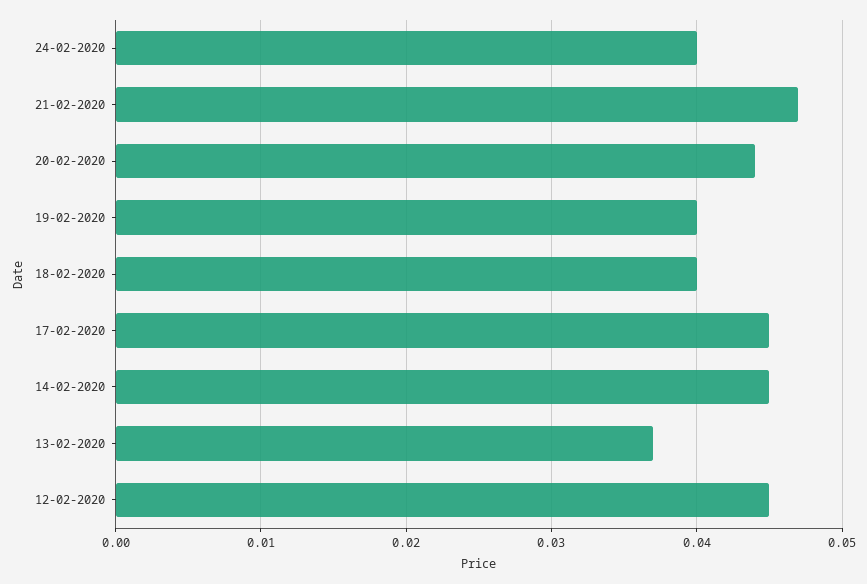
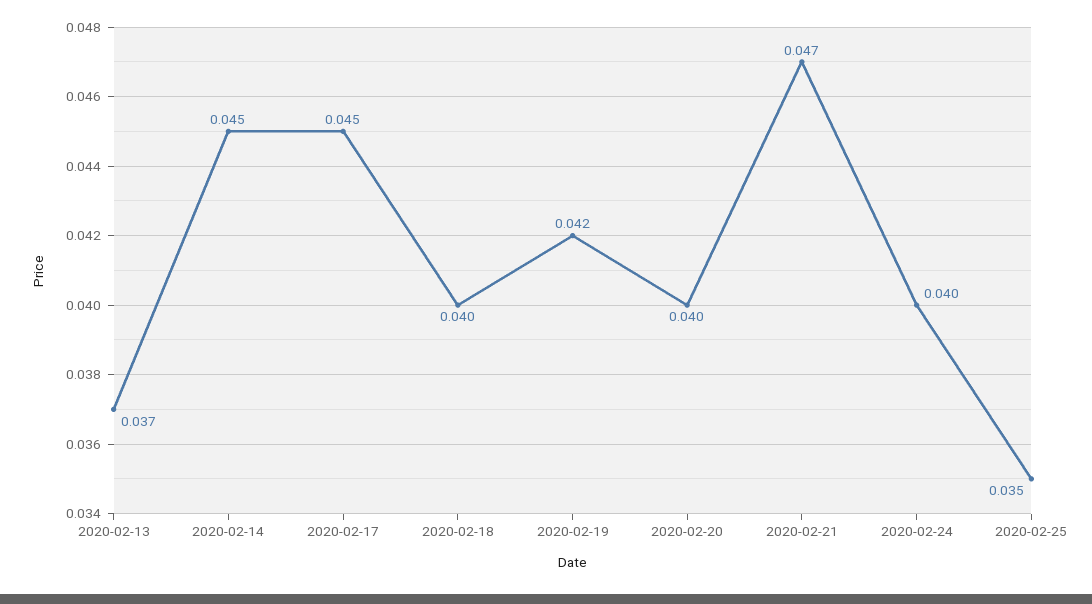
20-02-2020: 0.044 -> 0.04
19-02-2020: 0.04 -> 0.042
12-02-2020: 0.045 -> none
2020-02-25: none -> 0.035

